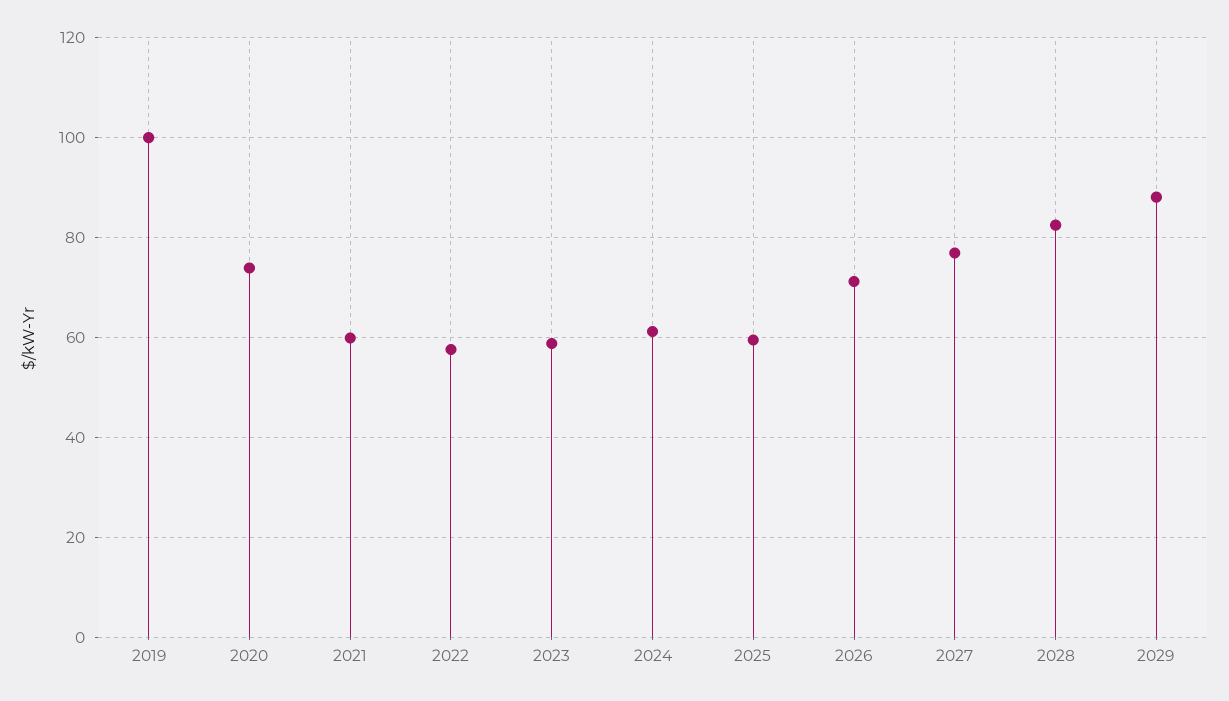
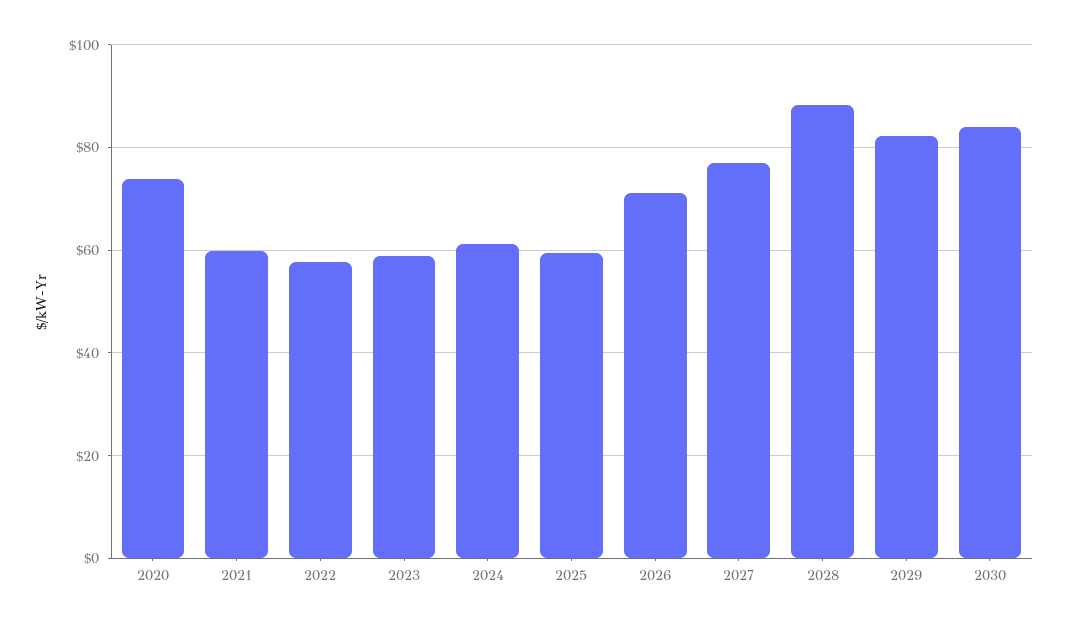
2019: 100 -> none
2028: 82 -> 88
2029: 88 -> 82
2030: none -> 84

